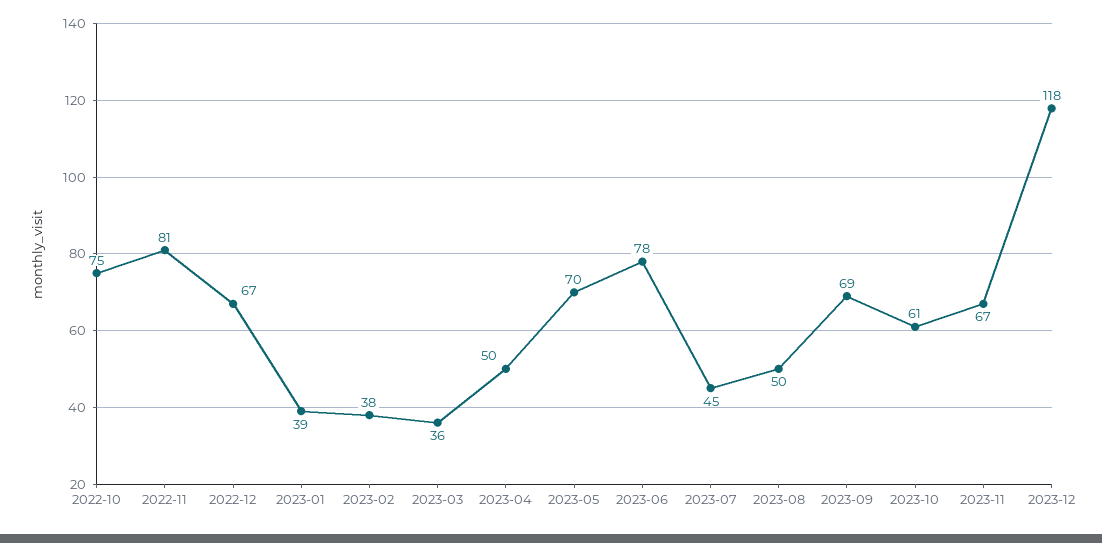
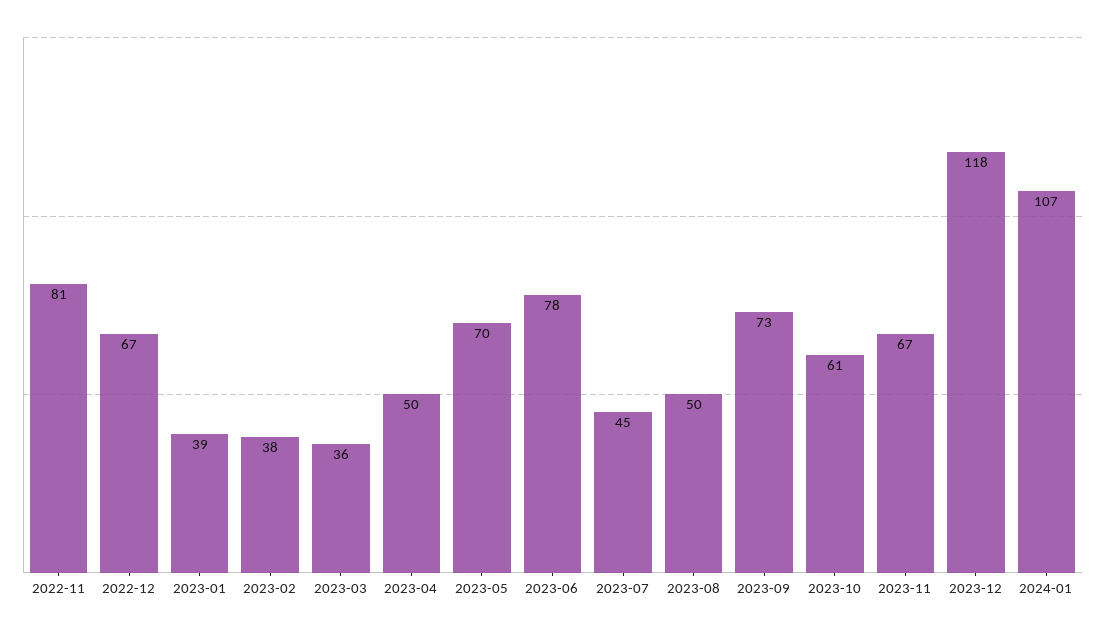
2022-10: 75 -> none
2023-09: 69 -> 73
2024-01: none -> 107

